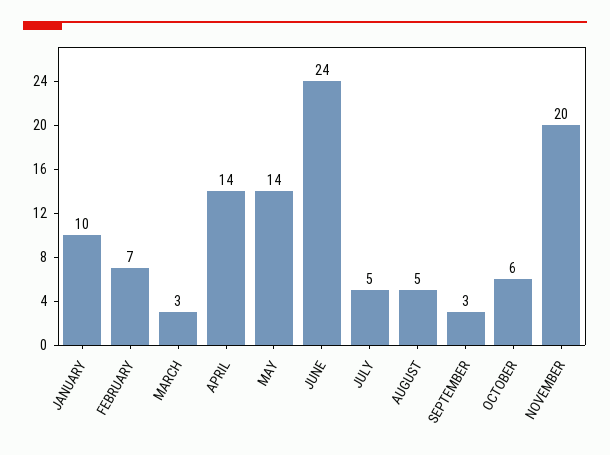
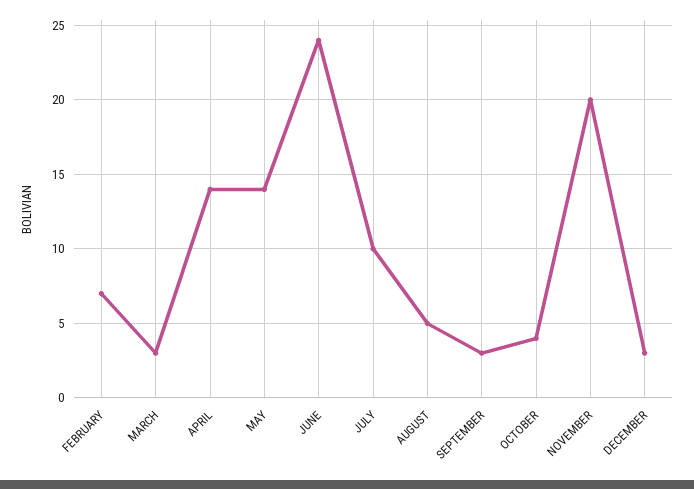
JANUARY: 10 -> none
JULY: 5 -> 10
OCTOBER: 6 -> 4
DECEMBER: none -> 3

